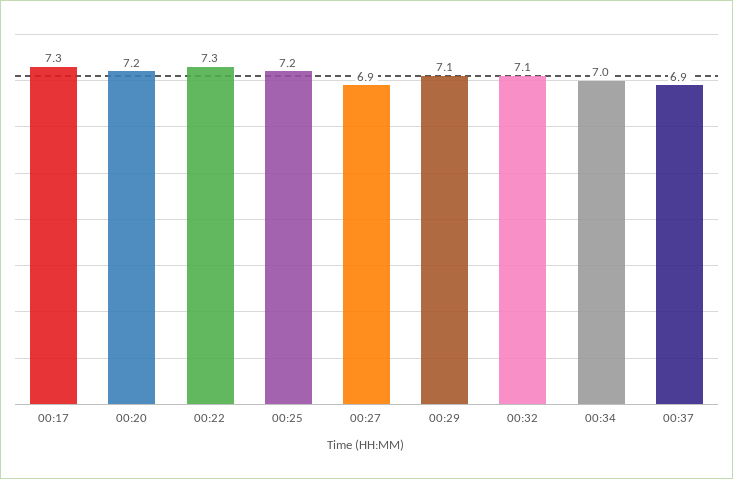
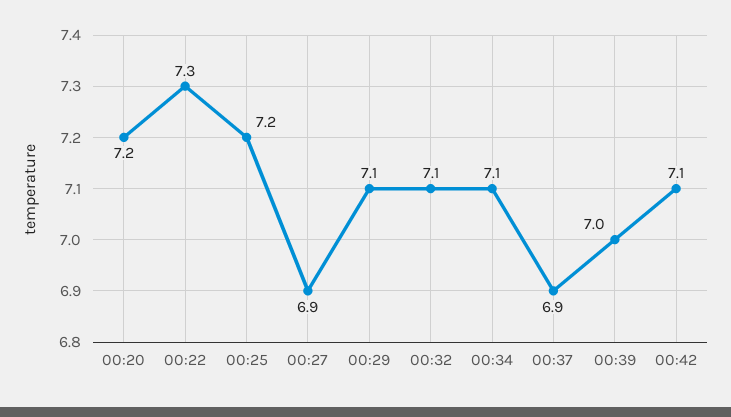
00:17: 7.3 -> none
00:34: 7 -> 7.1
00:39: none -> 7
00:42: none -> 7.1

